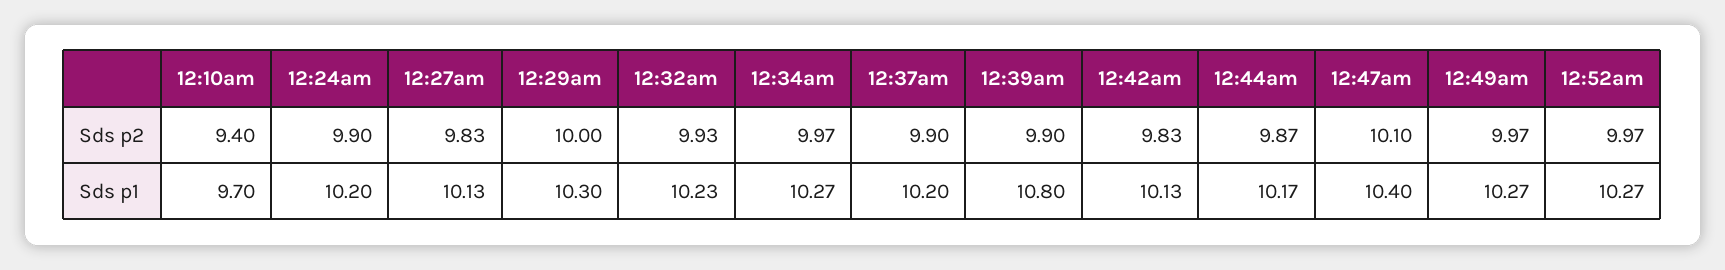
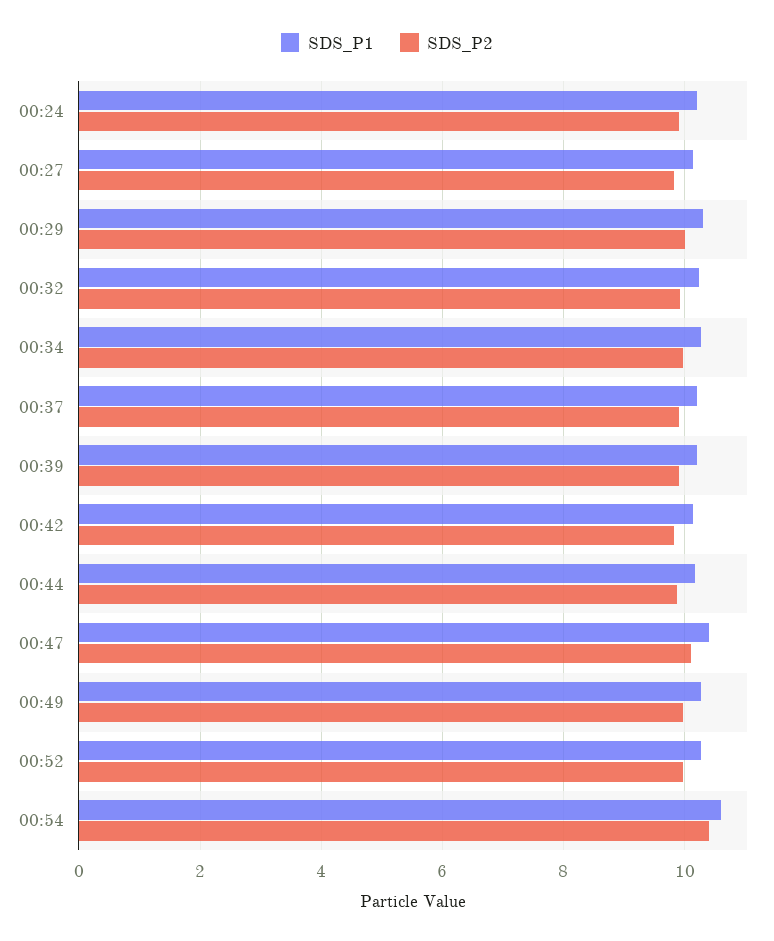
Sds p2, 12:10am: 9.4 -> none
Sds p1, 12:10am: 9.7 -> none
Sds p1, 12:39am: 10.8 -> 10.2
Sds p1, 00:54: none -> 10.6
Sds p2, 00:54: none -> 10.4

